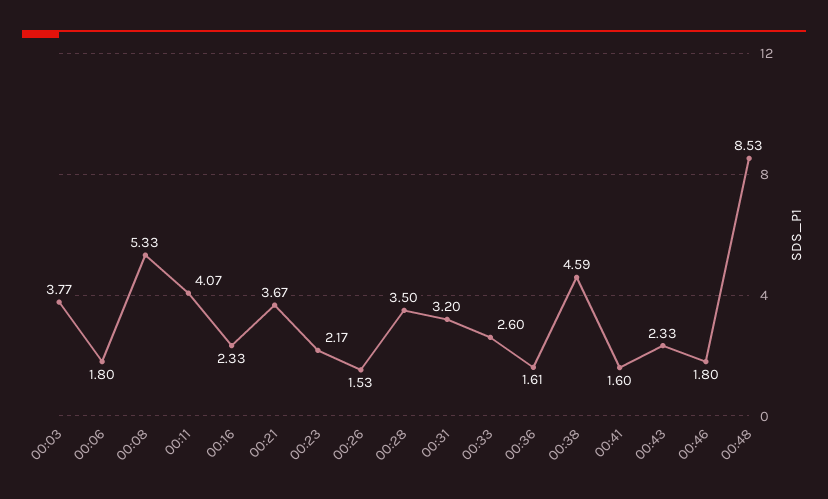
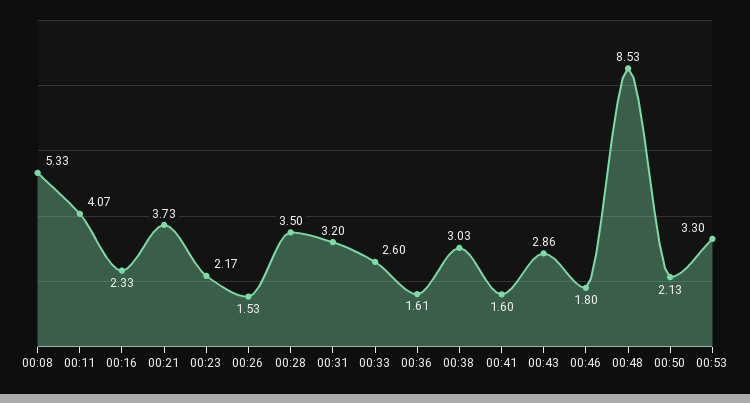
00:03: 3.77 -> none
00:06: 1.8 -> none
00:21: 3.67 -> 3.73
00:38: 4.59 -> 3.03
00:43: 2.33 -> 2.86
00:50: none -> 2.13
00:53: none -> 3.3

